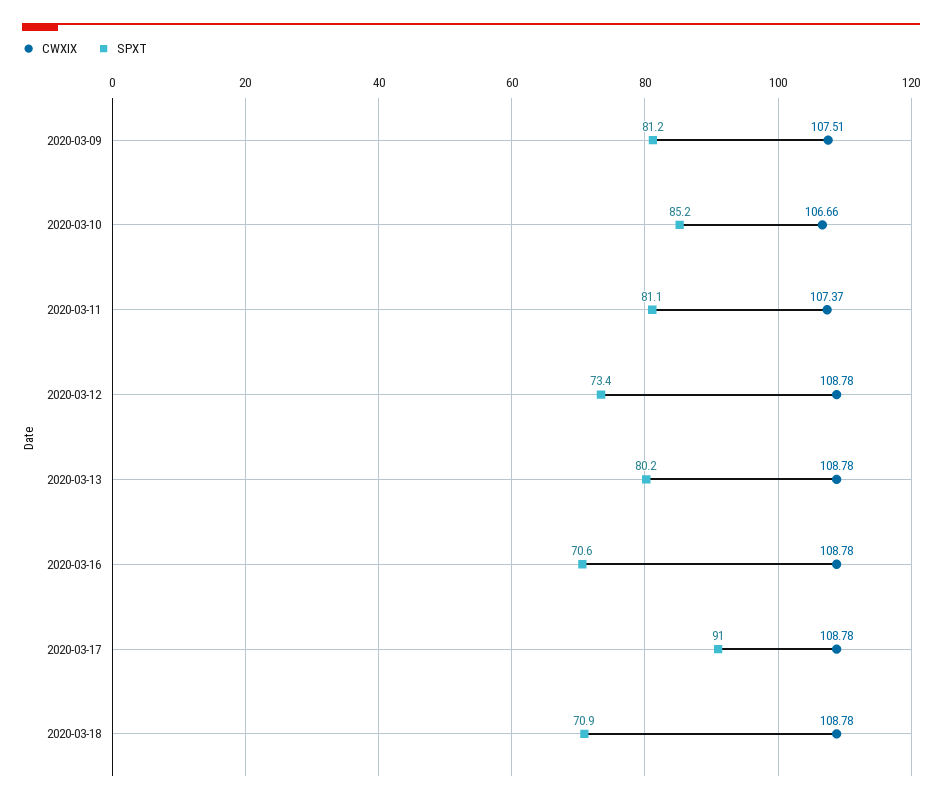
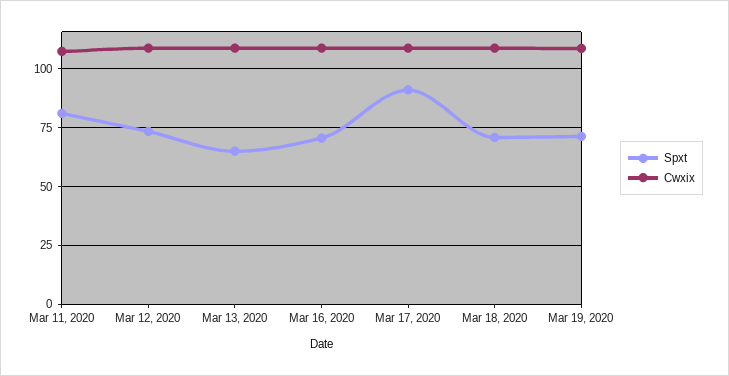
CWXIX, 2020-03-09: 107.51 -> none
SPXT, 2020-03-09: 81.2 -> none
CWXIX, 2020-03-10: 106.66 -> none
SPXT, 2020-03-10: 85.2 -> none
SPXT, 2020-03-13: 80.2 -> 65
SPXT, Mar 19, 2020: none -> 70
CWXIX, Mar 19, 2020: none -> 110

